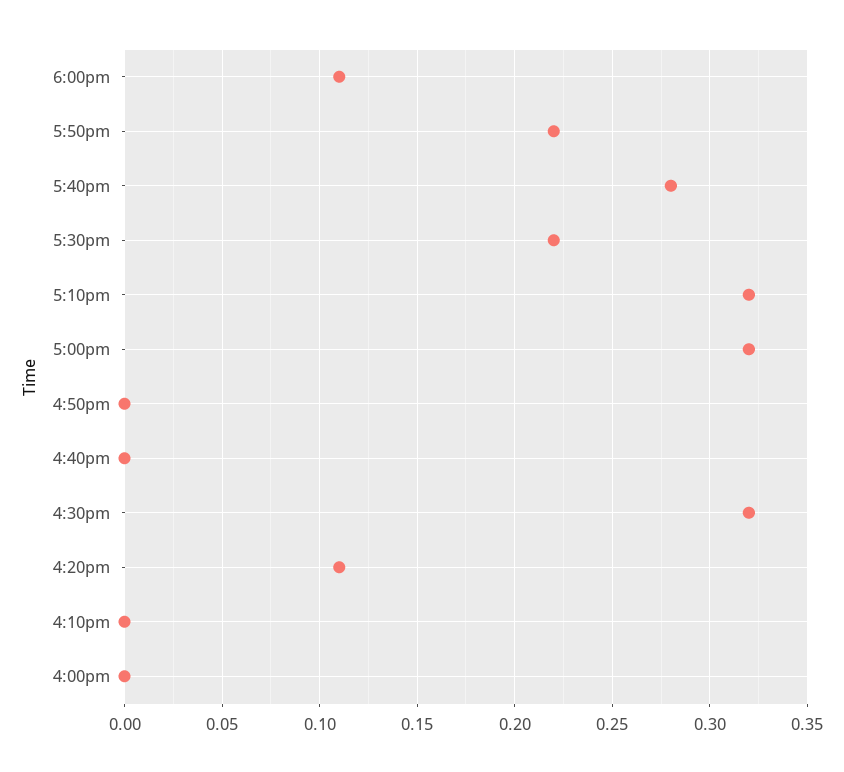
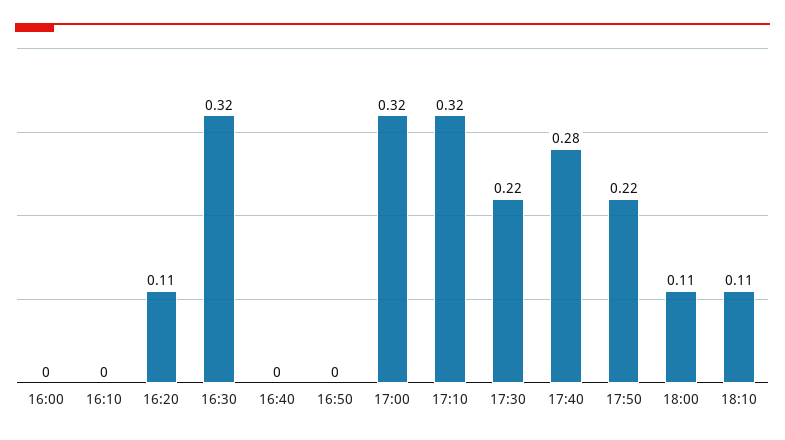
18:10: none -> 0.11

